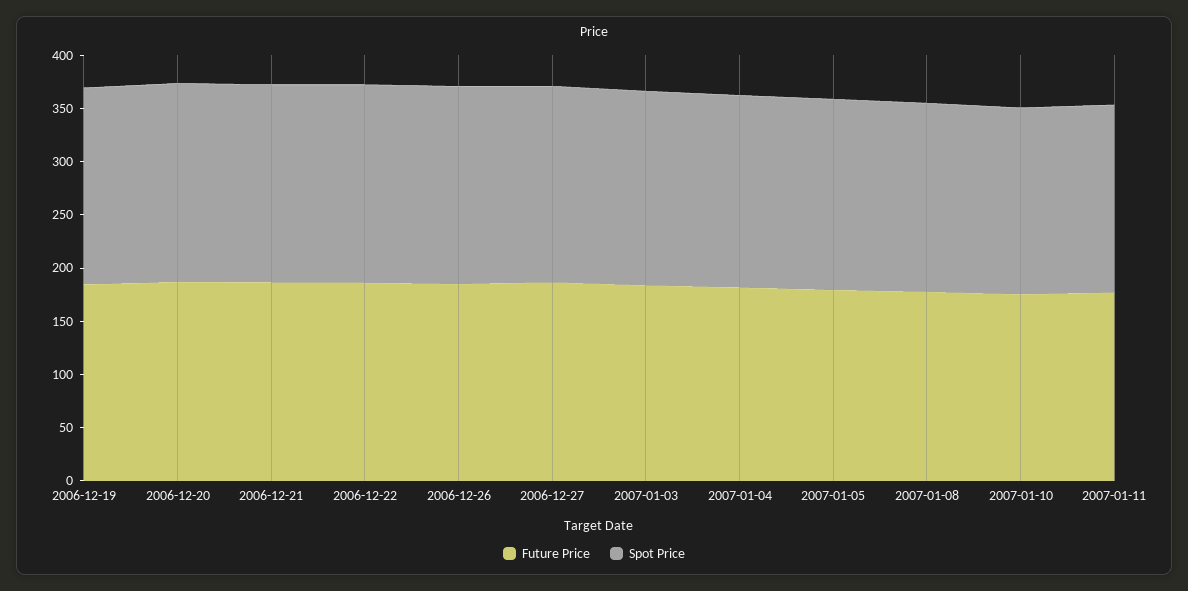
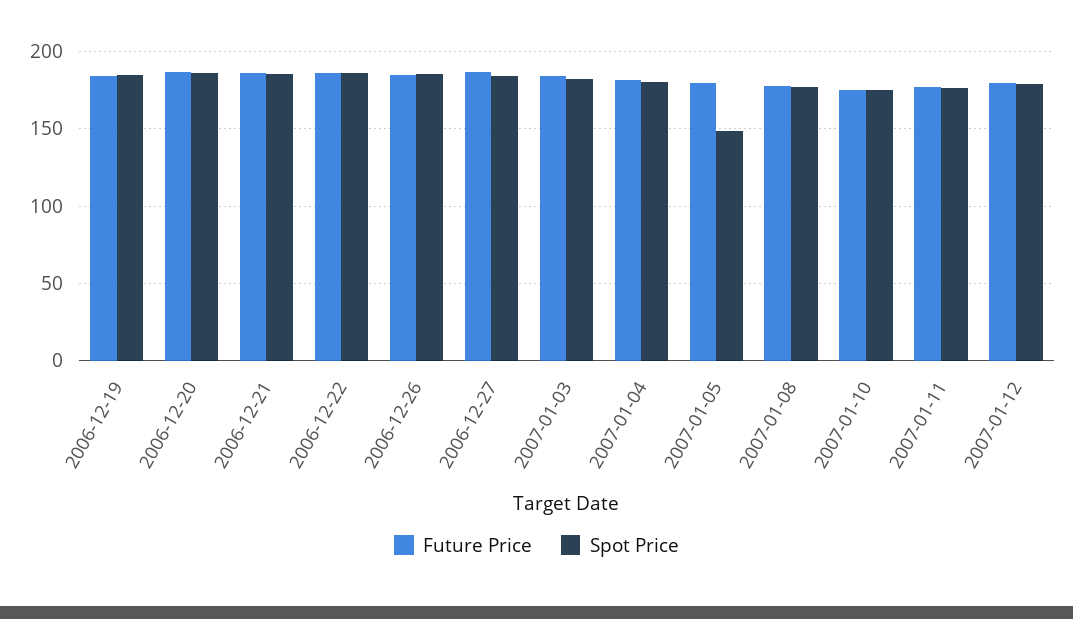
Spot Price, 2007-01-05: 180 -> 150
Future Price, 2007-01-12: none -> 180
Spot Price, 2007-01-12: none -> 180

